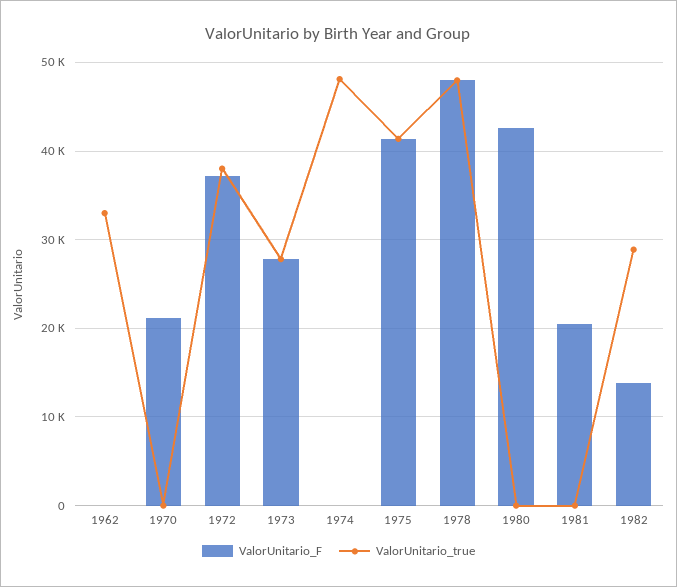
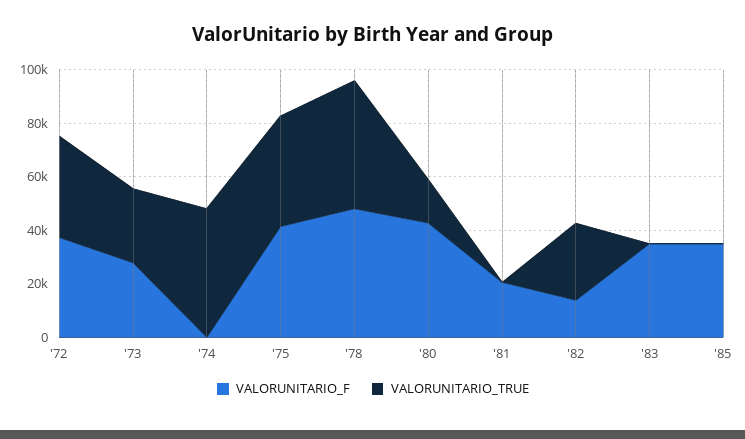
ValorUnitario_F, 1962: 0 -> none
ValorUnitario_true, 1962: 33000 -> none
ValorUnitario_F, 1970: 21000 -> none
ValorUnitario_true, 1970: 0 -> none
ValorUnitario_true, 1980: 0 -> 15000
ValorUnitario_F, '83: none -> 35000
ValorUnitario_true, '83: none -> 0
ValorUnitario_F, '85: none -> 35000
ValorUnitario_true, '85: none -> 0

